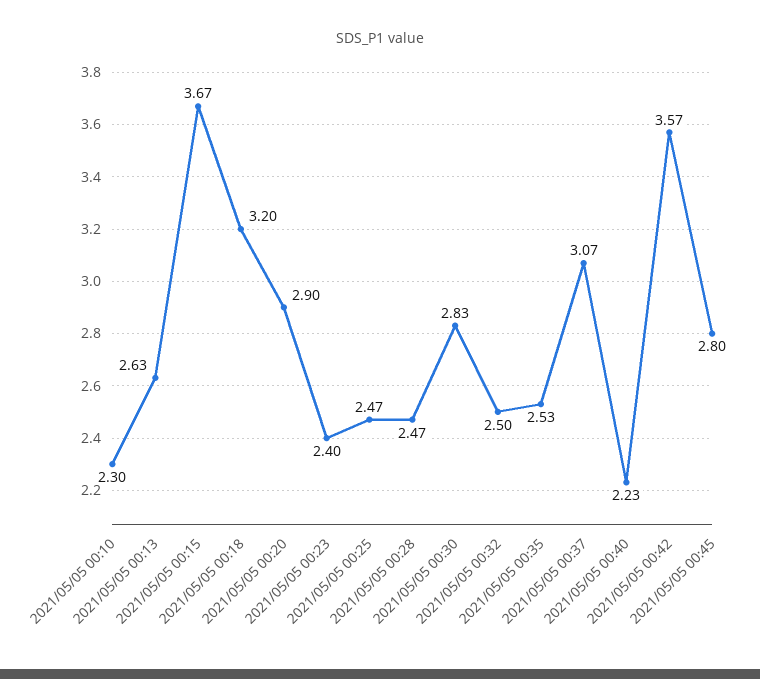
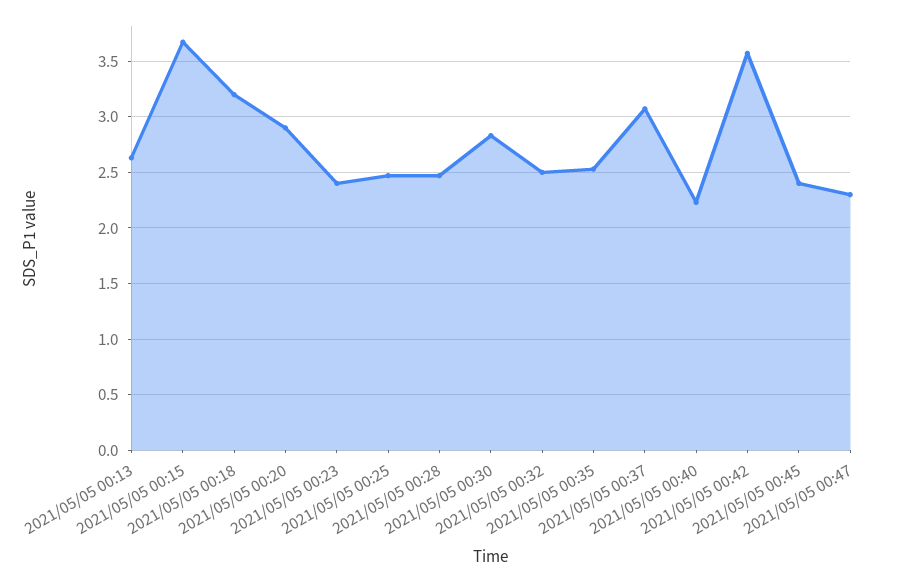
2021/05/05 00:10: 2.3 -> none
2021/05/05 00:45: 2.8 -> 2.4
2021/05/05 00:47: none -> 2.3

